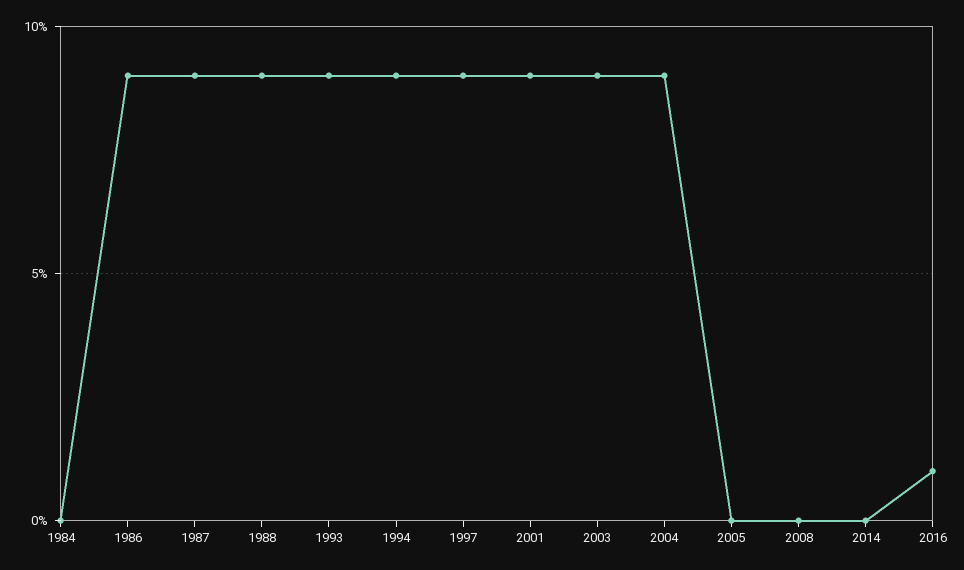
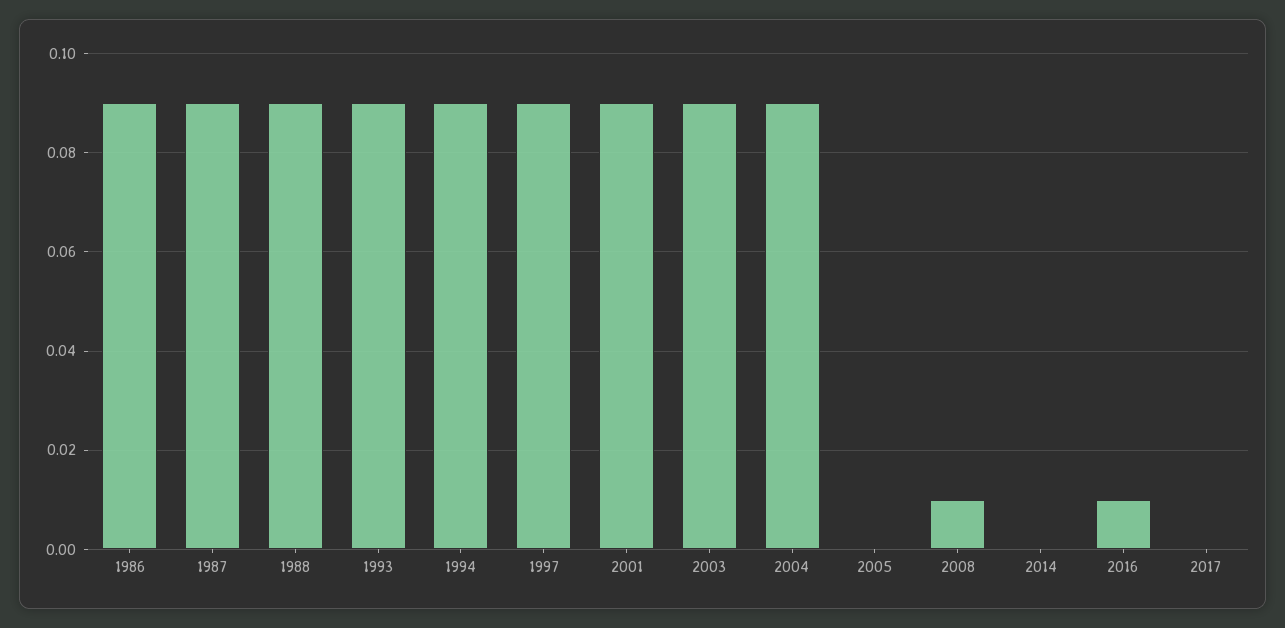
1984: 0 -> none
2008: 0 -> 0.01
2017: none -> 0

